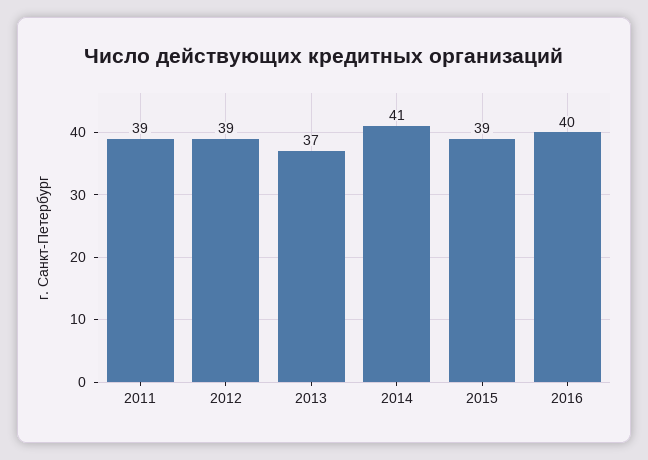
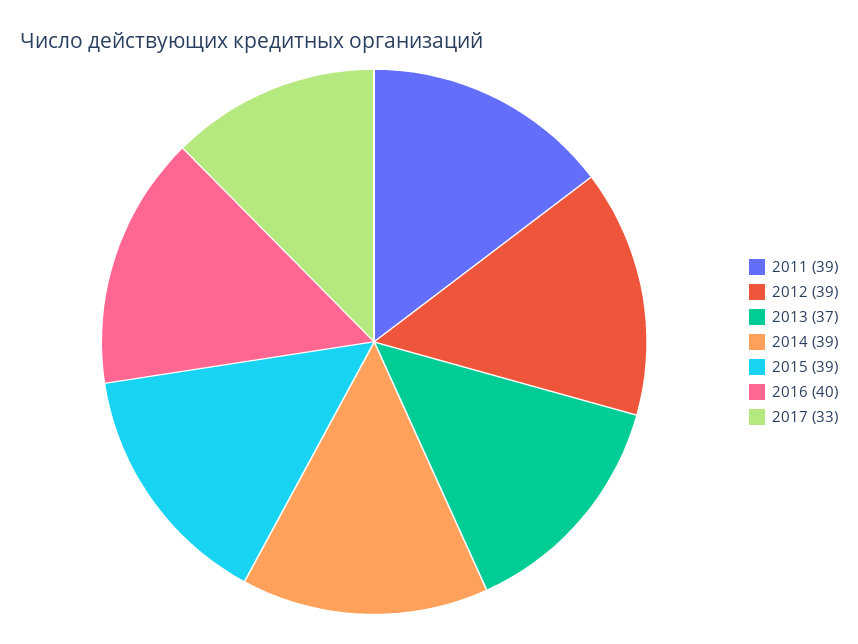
2014: 41 -> 39
2017: none -> 33

